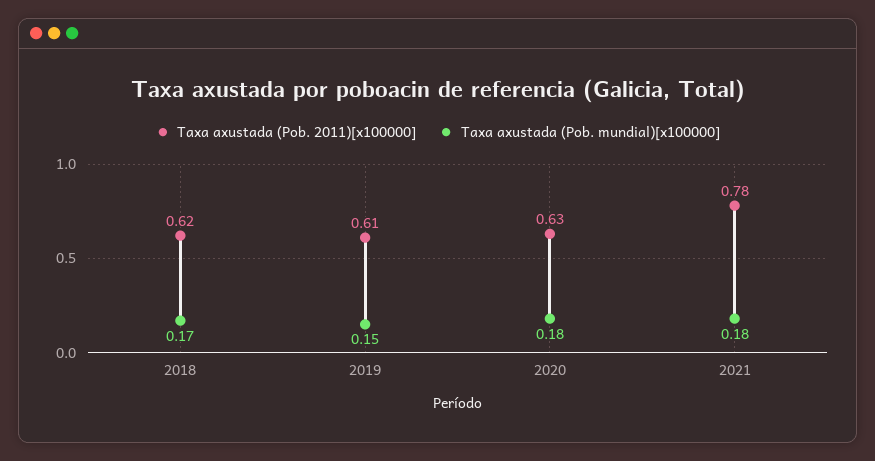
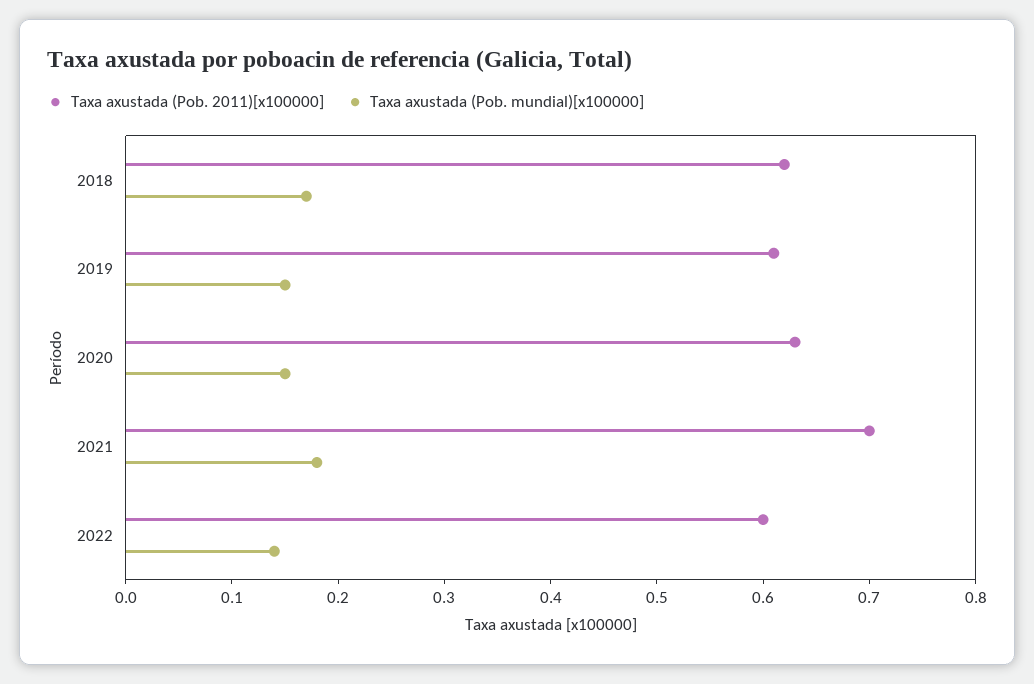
Taxa axustada (Pob. mundial)[x100000], 2020: 0.18 -> 0.15
Taxa axustada (Pob. 2011)[x100000], 2021: 0.78 -> 0.7
Taxa axustada (Pob. 2011)[x100000], 2022: none -> 0.6
Taxa axustada (Pob. mundial)[x100000], 2022: none -> 0.14

